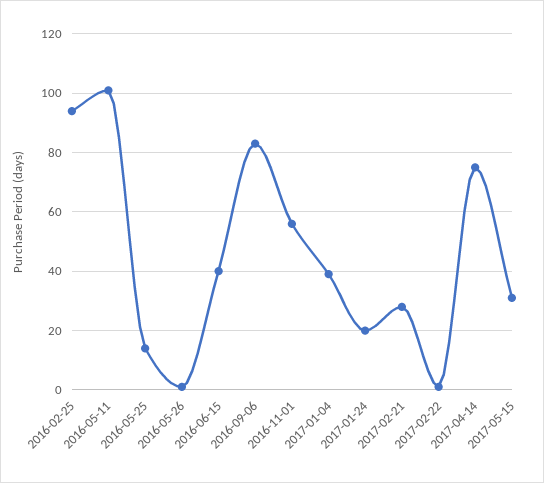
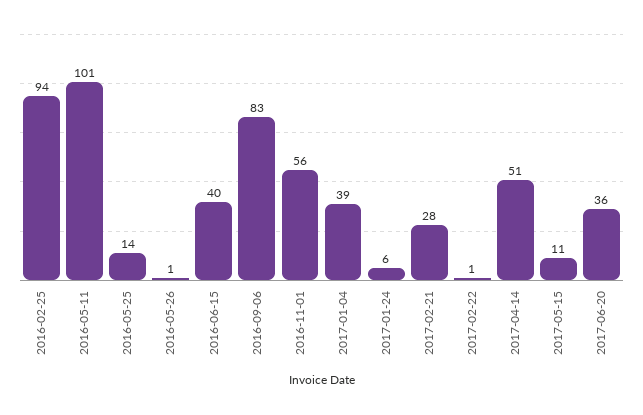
2017-01-24: 20 -> 6
2017-04-14: 75 -> 51
2017-05-15: 30 -> 11
2017-06-20: none -> 36

